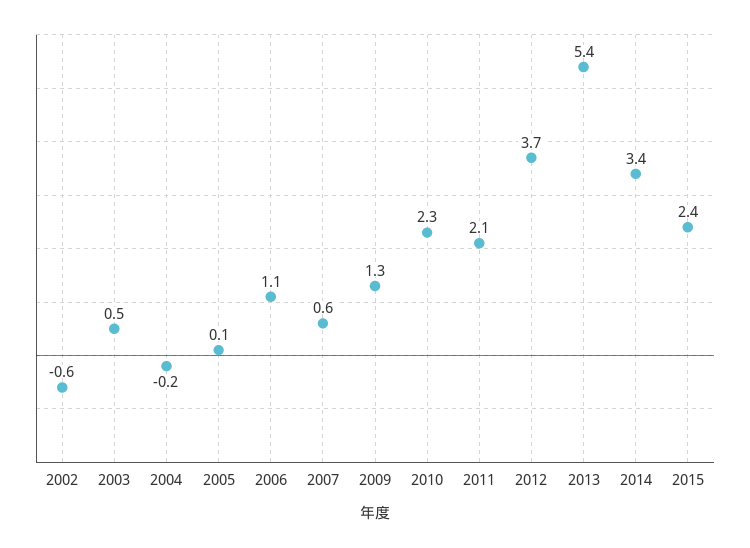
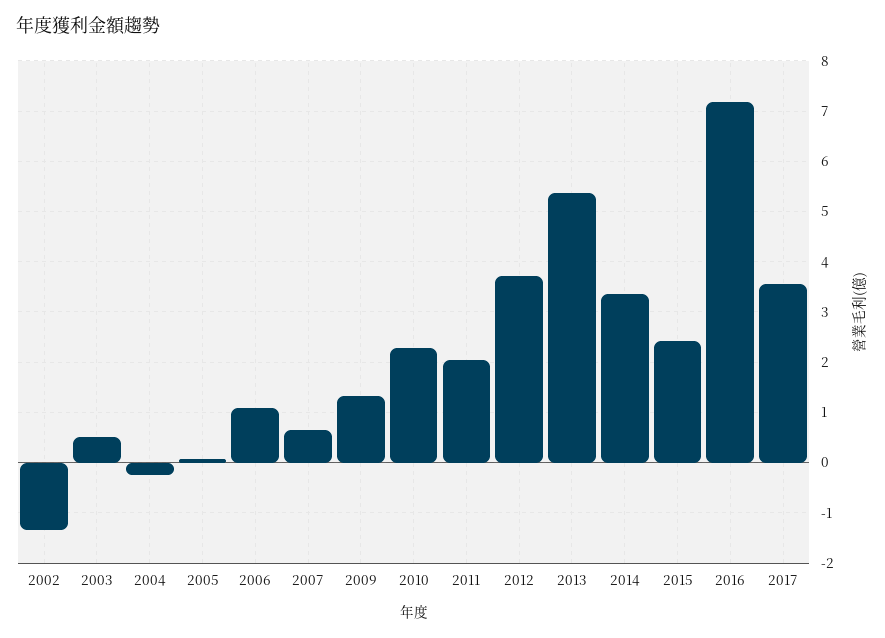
2002: -0.6 -> -1.4
2016: none -> 7.2
2017: none -> 3.6

